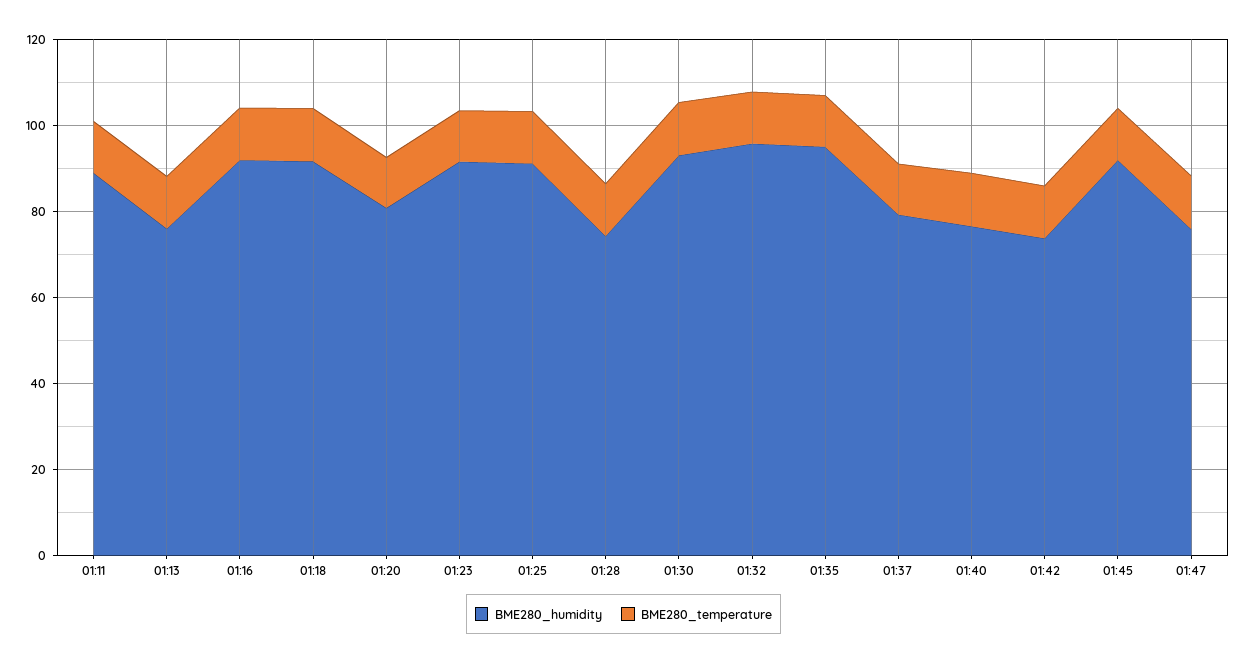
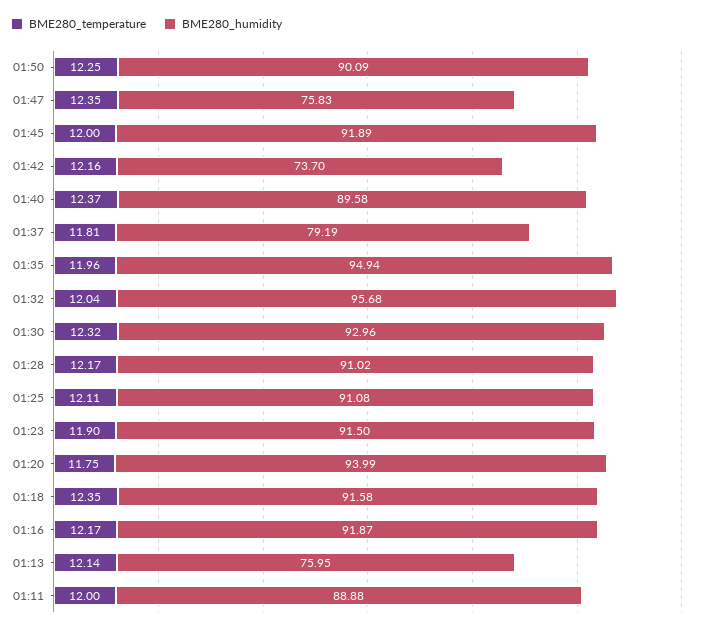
BME280_humidity, 01:20: 80 -> 93.99
BME280_humidity, 01:28: 75 -> 91.02
BME280_humidity, 01:40: 75 -> 89.58
BME280_temperature, 01:50: none -> 12.25
BME280_humidity, 01:50: none -> 90.09

